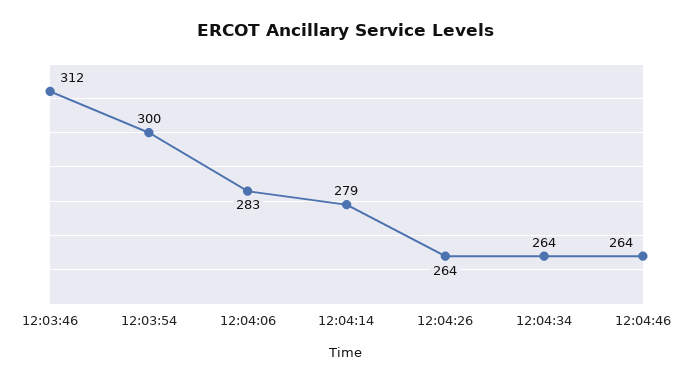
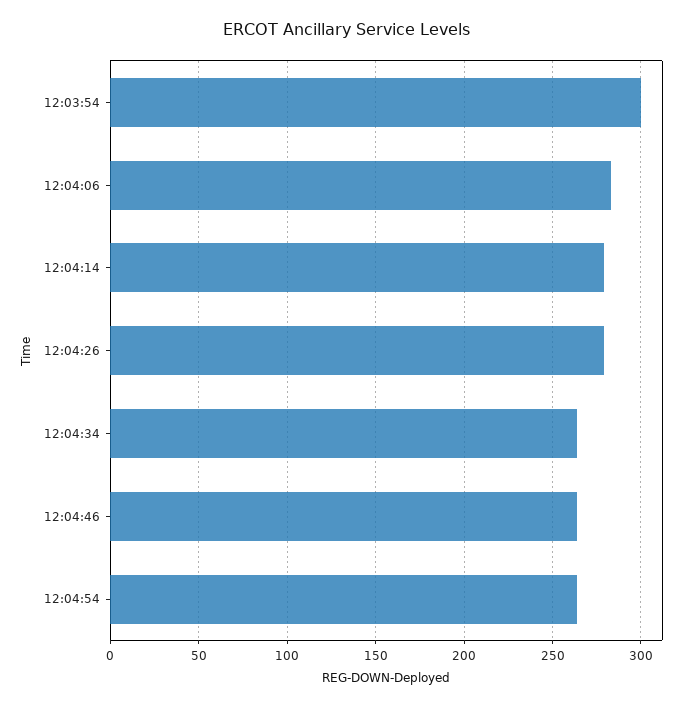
12:03:46: 312 -> none
12:04:26: 264 -> 280
12:04:54: none -> 265

